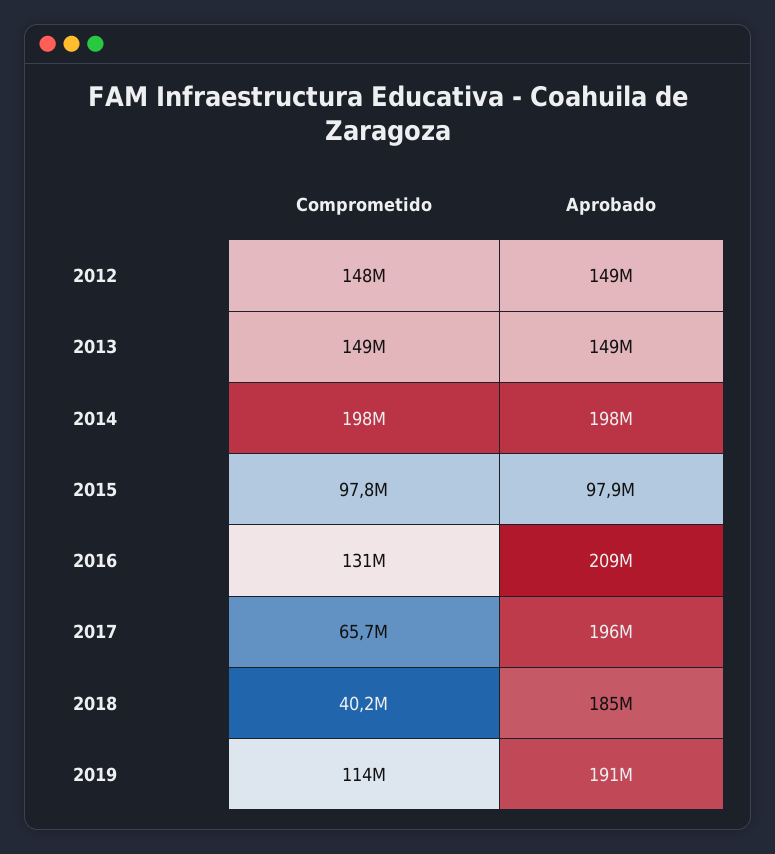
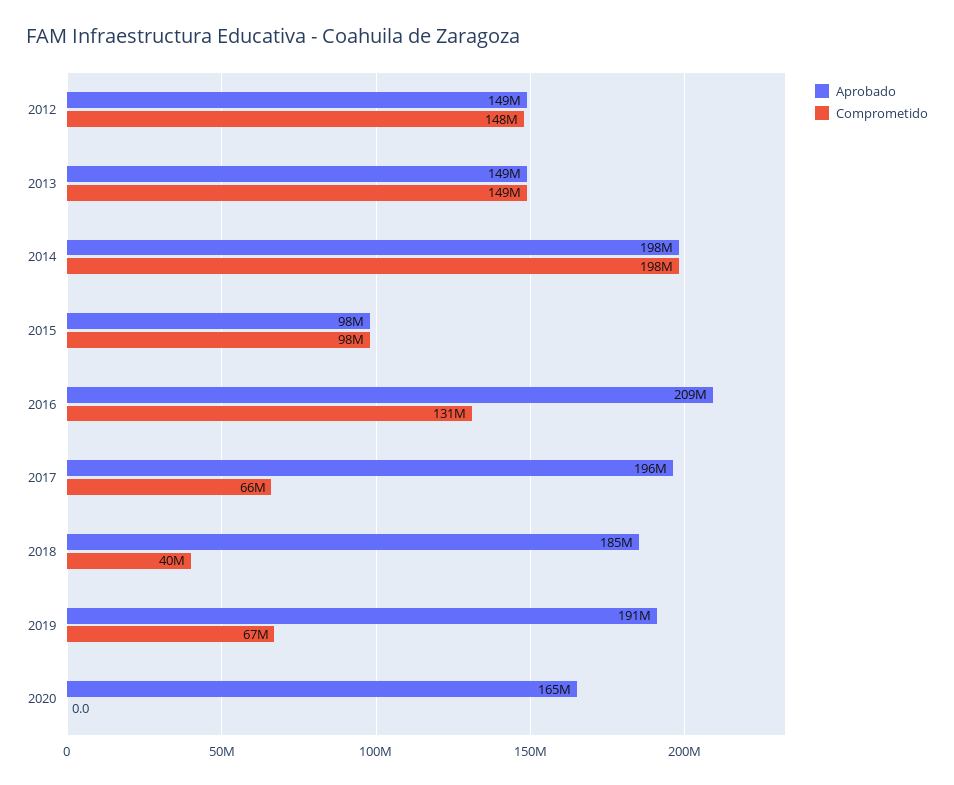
Comprometido, 2019: 114000000 -> 67000000
Aprobado, 2020: none -> 165000000
Comprometido, 2020: none -> 0

